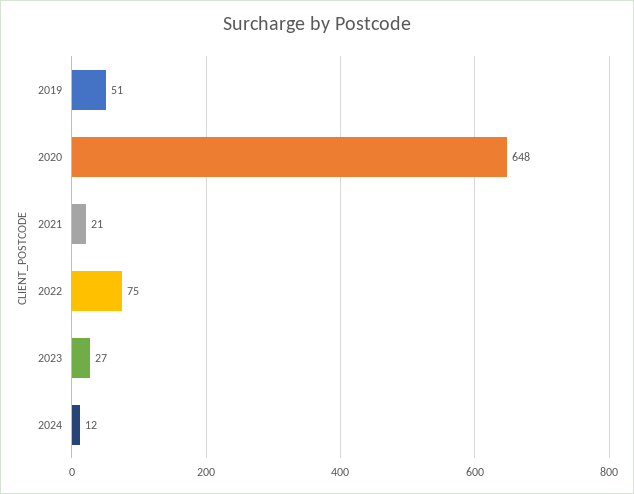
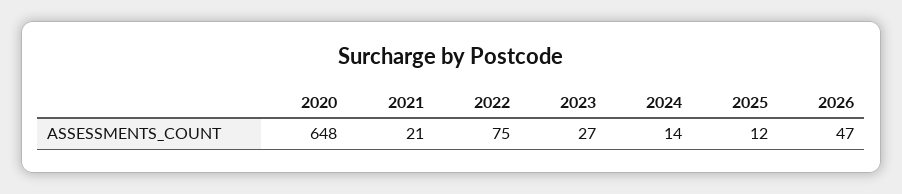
2019: 51 -> none
2024: 12 -> 14
2025: none -> 12
2026: none -> 47

